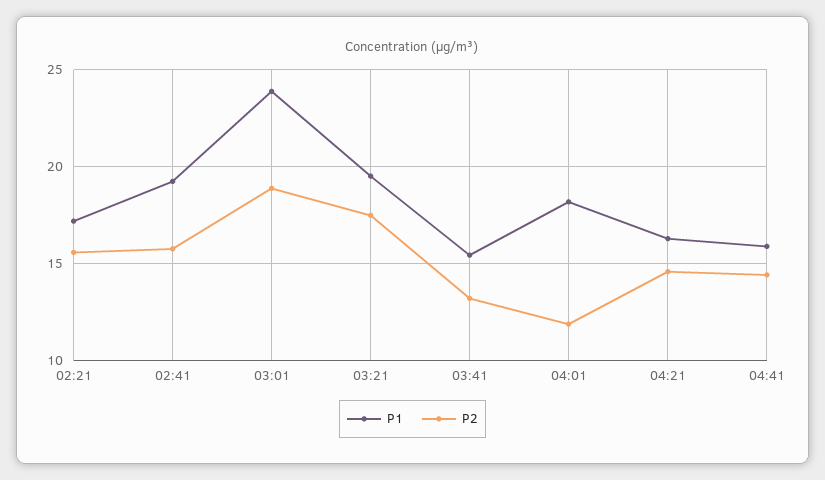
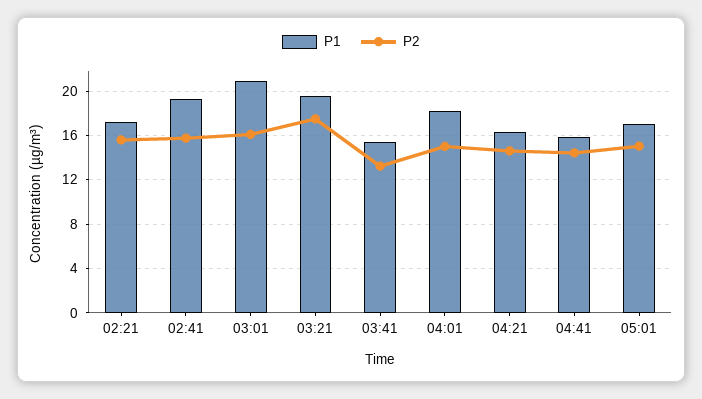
P1, 03:01: 24 -> 21
P2, 03:01: 19 -> 16
P2, 04:01: 12 -> 15
P1, 05:01: none -> 17
P2, 05:01: none -> 15

